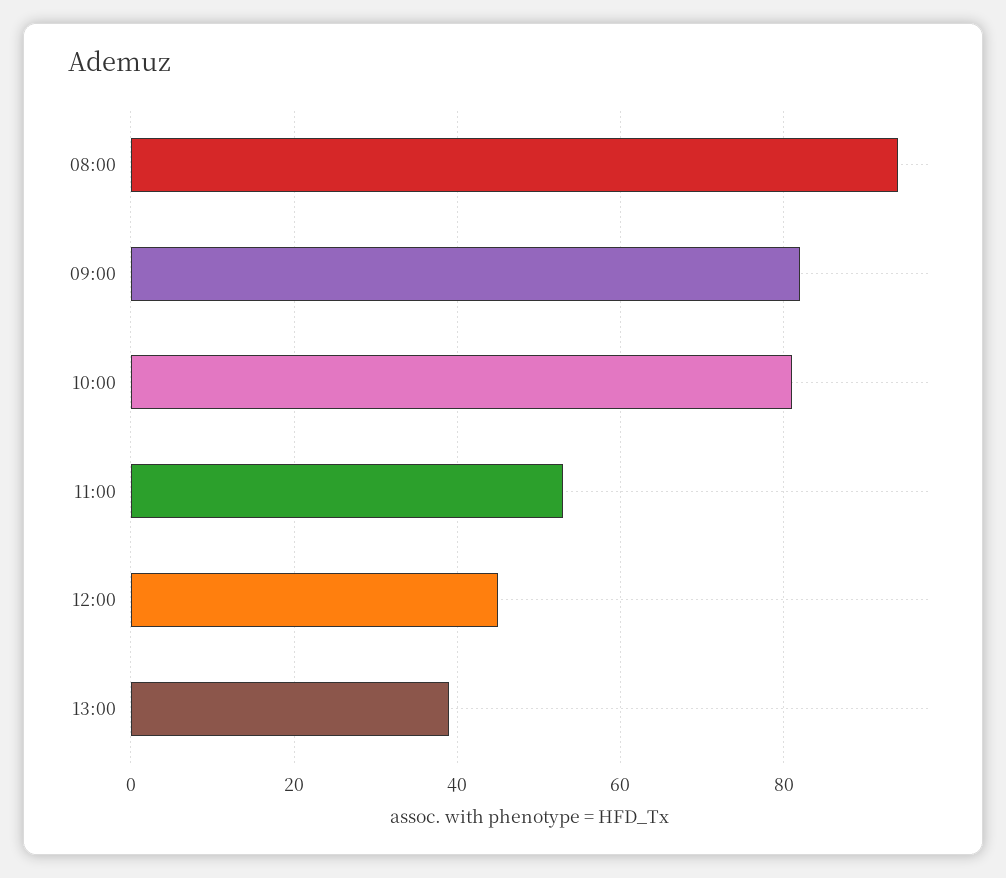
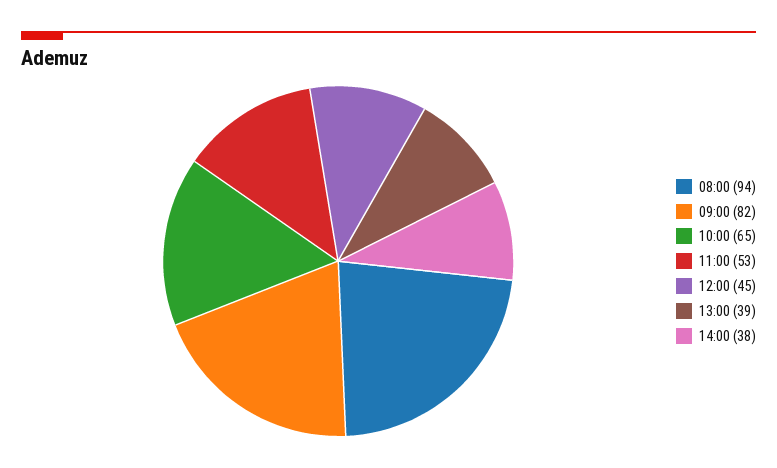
10:00: 80 -> 65
14:00: none -> 38

